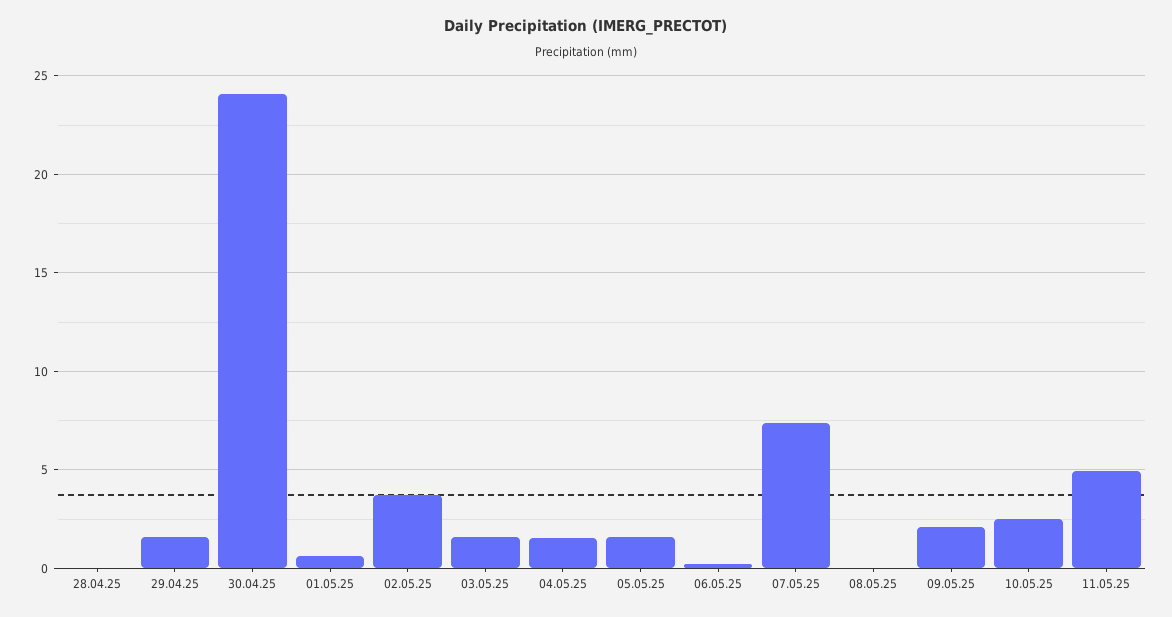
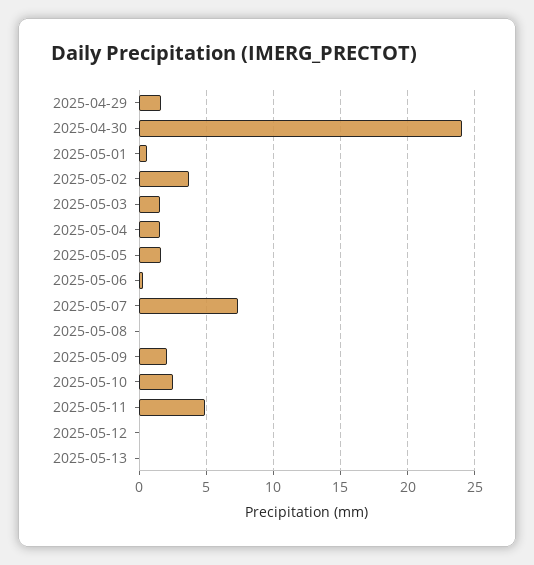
28.04.25: 0 -> none
2025-05-12: none -> 0
2025-05-13: none -> 0

